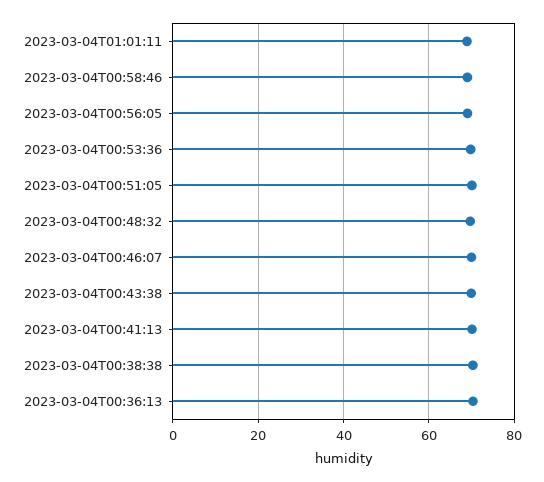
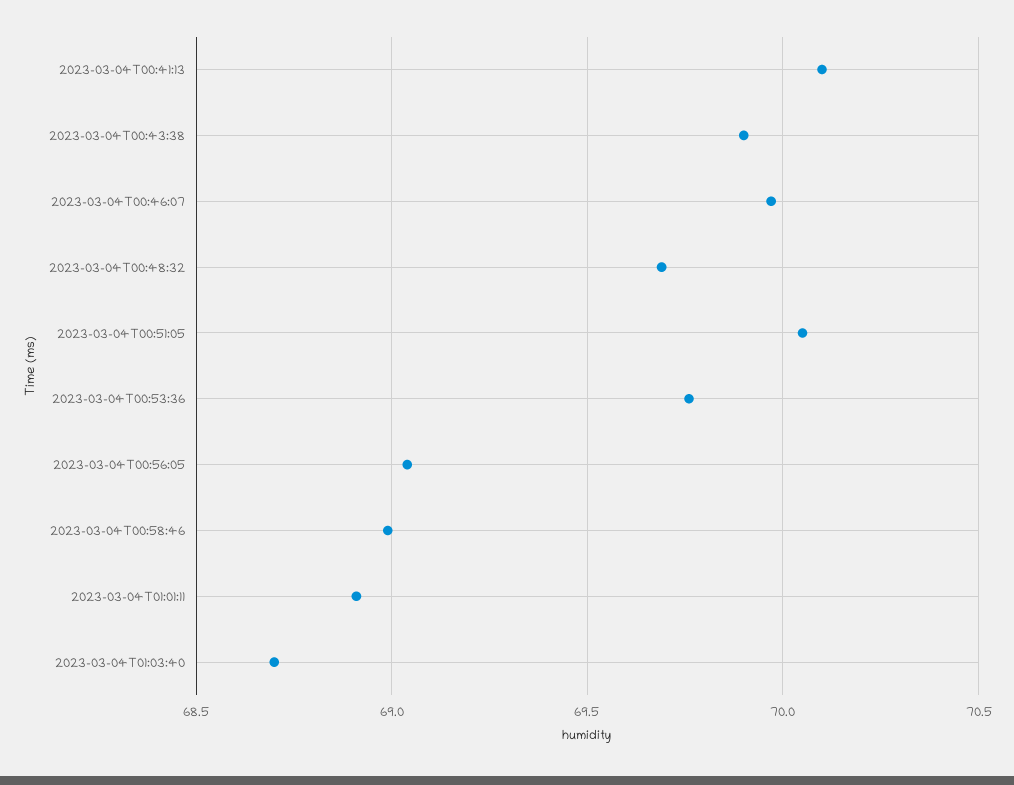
2023-03-04T00:38:38: 70 -> none
2023-03-04T00:36:13: 70 -> none
2023-03-04T01:03:40: none -> 68.7

